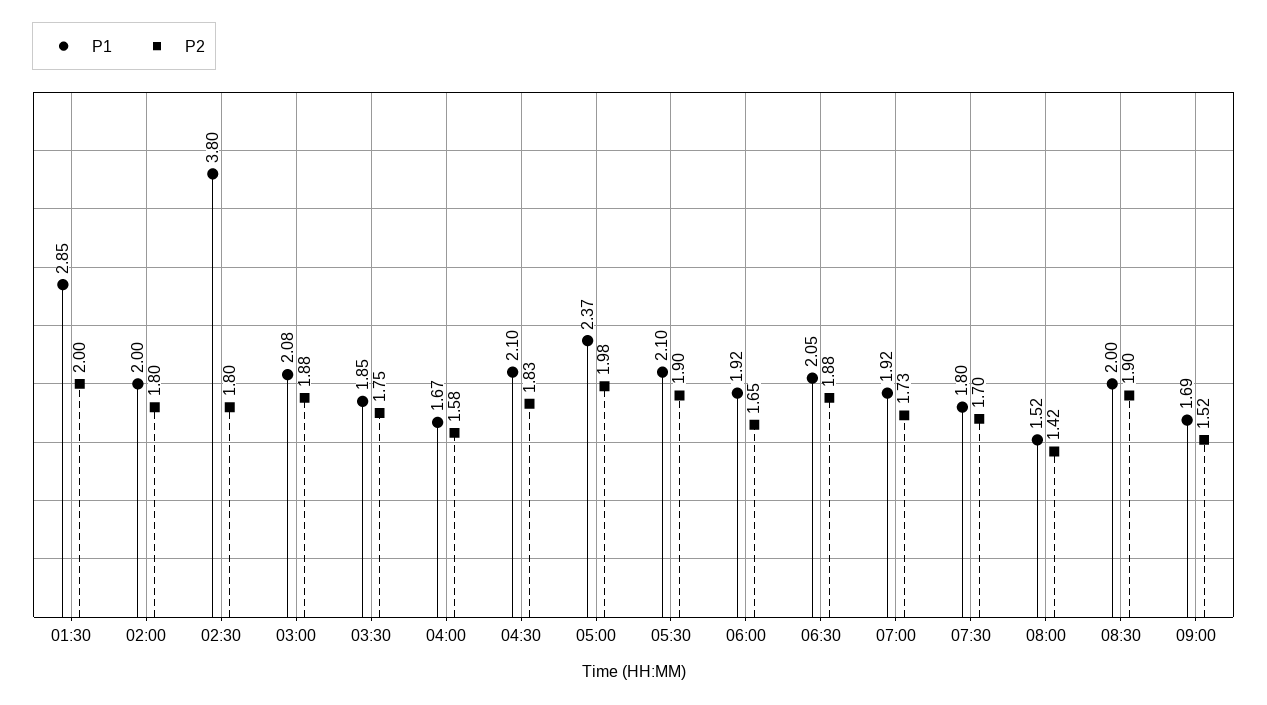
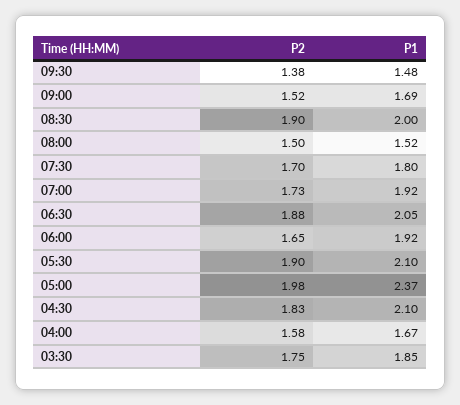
P1, 01:30: 2.85 -> none
P2, 01:30: 2 -> none
P1, 02:00: 2 -> none
P2, 02:00: 1.8 -> none
P1, 02:30: 3.8 -> none
P2, 02:30: 1.8 -> none
P1, 03:00: 2.08 -> none
P2, 03:00: 1.88 -> none
P2, 08:00: 1.42 -> 1.5
P2, 09:30: none -> 1.38
P1, 09:30: none -> 1.48

